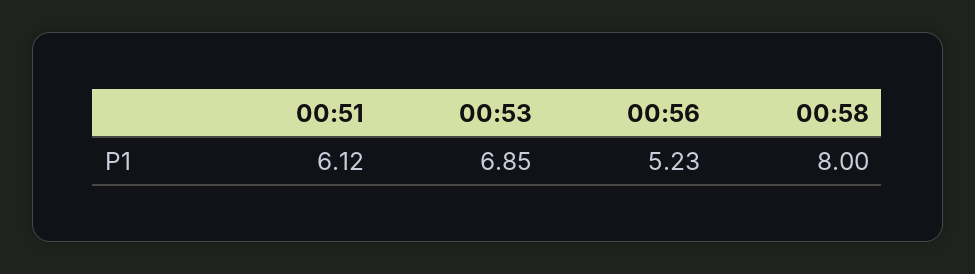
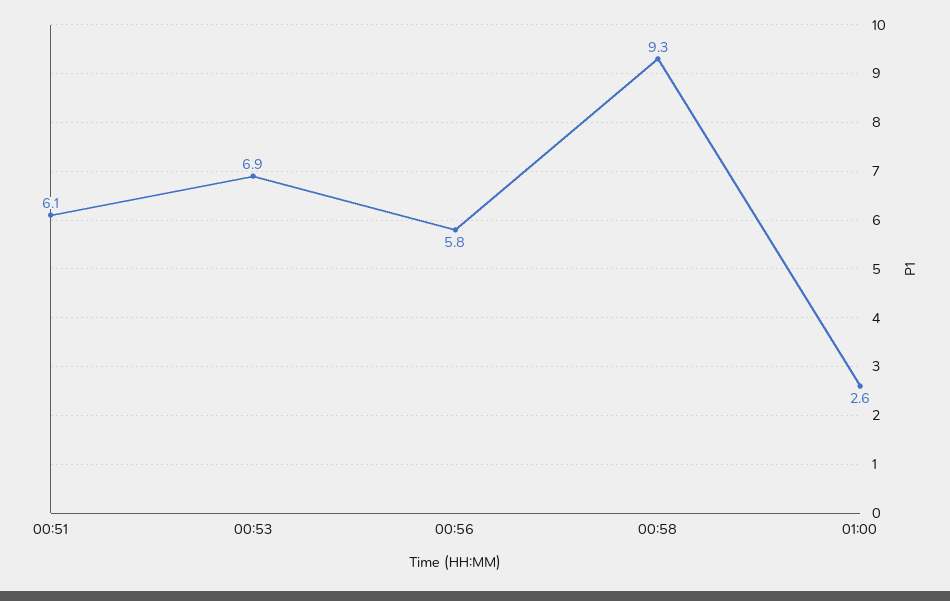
00:56: 5.23 -> 5.8
00:58: 8 -> 9.3
01:00: none -> 2.6

